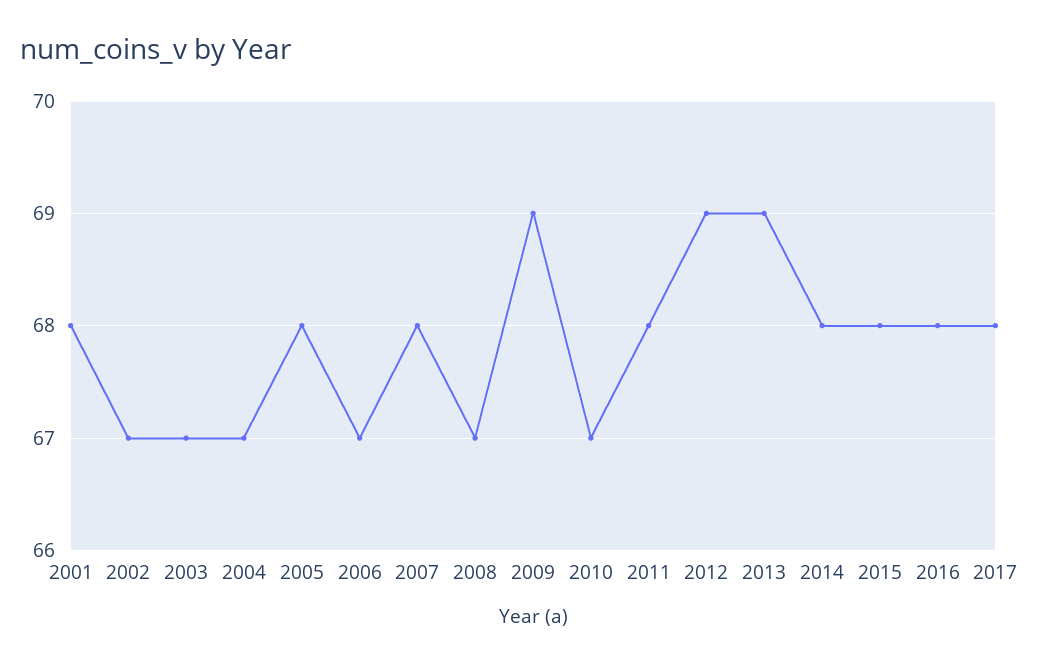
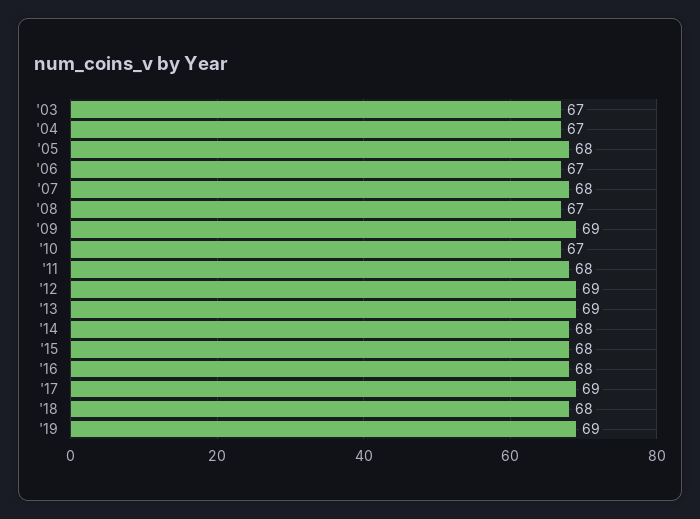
2001: 68 -> none
2002: 67 -> none
2017: 68 -> 69
'18: none -> 68
'19: none -> 69

